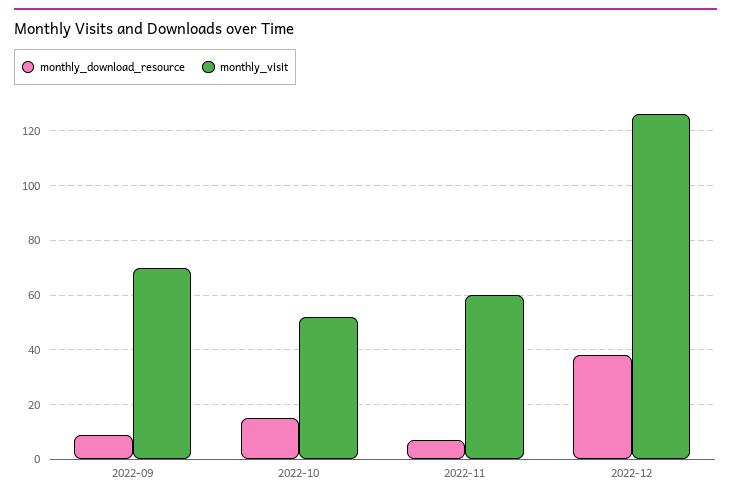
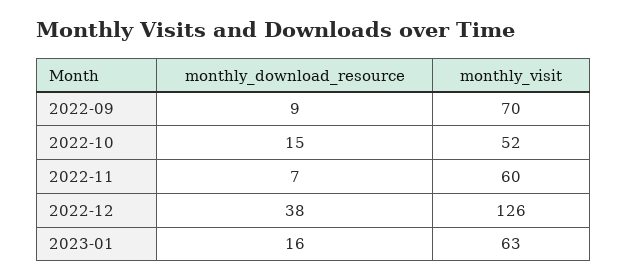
monthly_download_resource, 2023-01: none -> 16
monthly_visit, 2023-01: none -> 63

